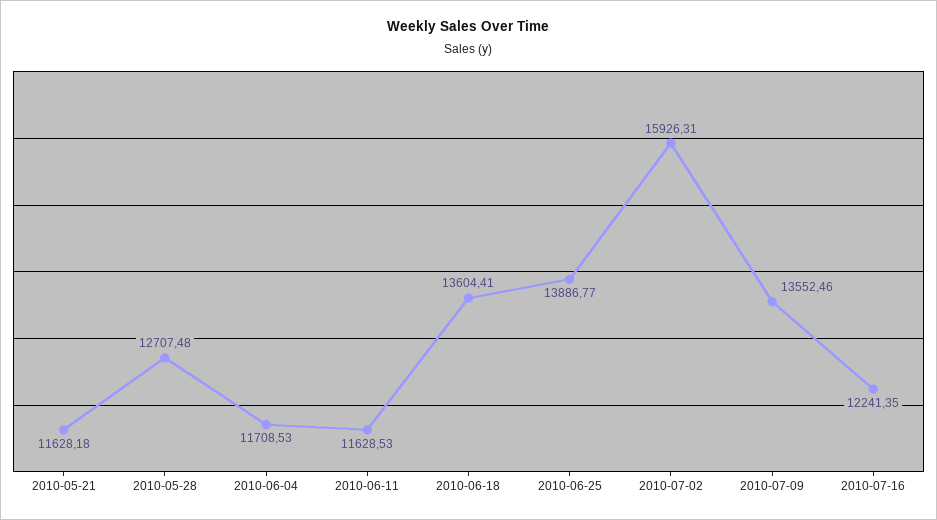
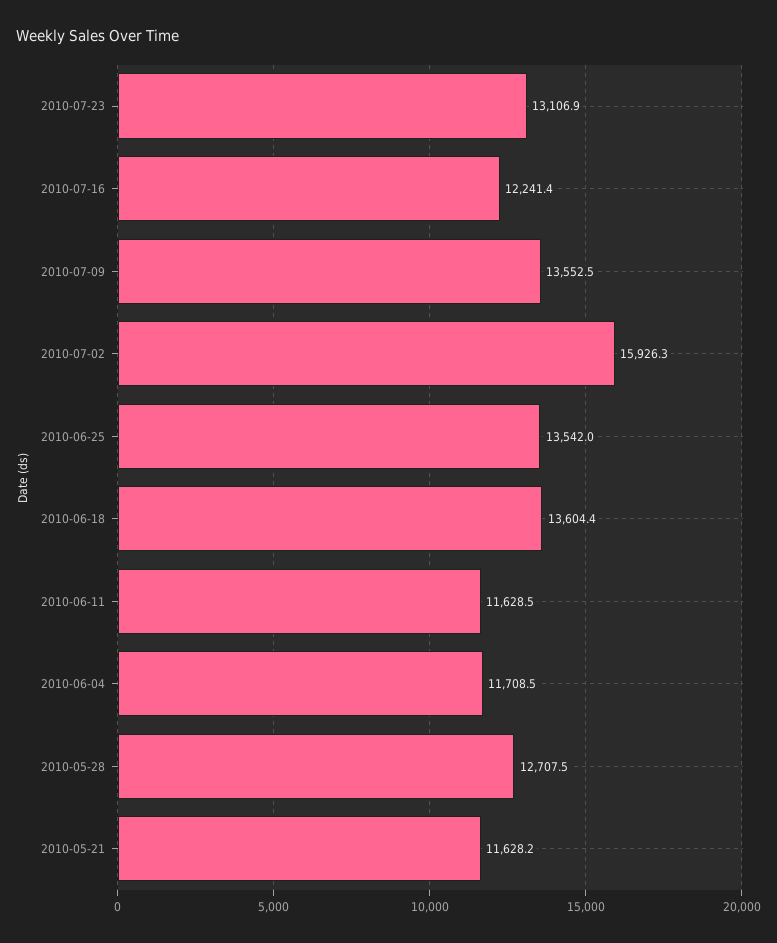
2010-06-25: 13886.77 -> 13542
2010-07-23: none -> 13106.9

